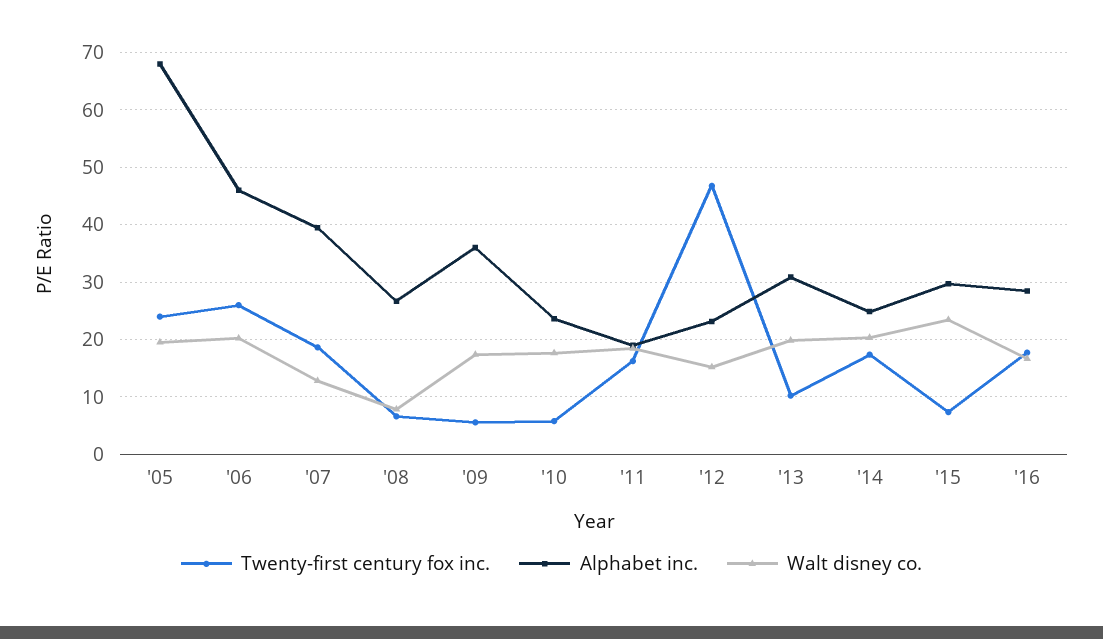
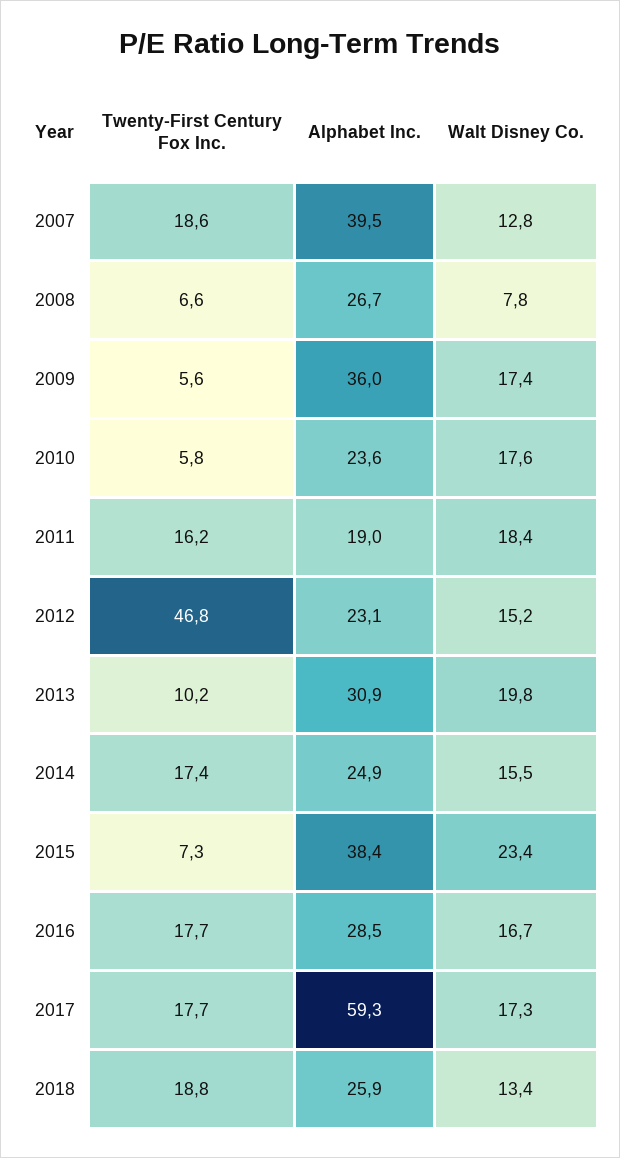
Twenty-first century fox inc., '05: 24 -> none
Alphabet inc., '05: 68 -> none
Walt disney co., '05: 20 -> none
Twenty-first century fox inc., '06: 26 -> none
Alphabet inc., '06: 46 -> none
Walt disney co., '06: 20 -> none
Walt disney co., '14: 20 -> 15.5
Alphabet inc., '15: 30 -> 38.4
Twenty-first century fox inc., 2017: none -> 17.7
Alphabet inc., 2017: none -> 59.3
Walt disney co., 2017: none -> 17.3
Twenty-first century fox inc., 2018: none -> 18.8
Alphabet inc., 2018: none -> 25.9
Walt disney co., 2018: none -> 13.4

